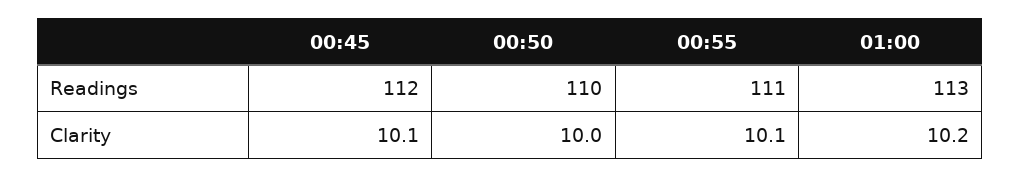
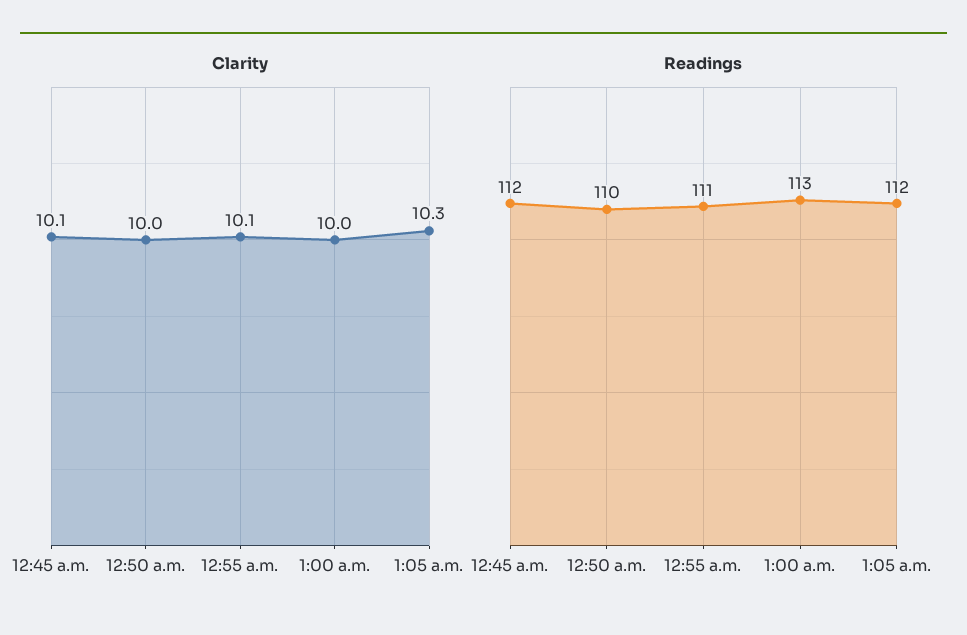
Clarity, 01:00: 10.2 -> 10
Clarity, 1:05 a.m.: none -> 10.3
Readings, 1:05 a.m.: none -> 112

